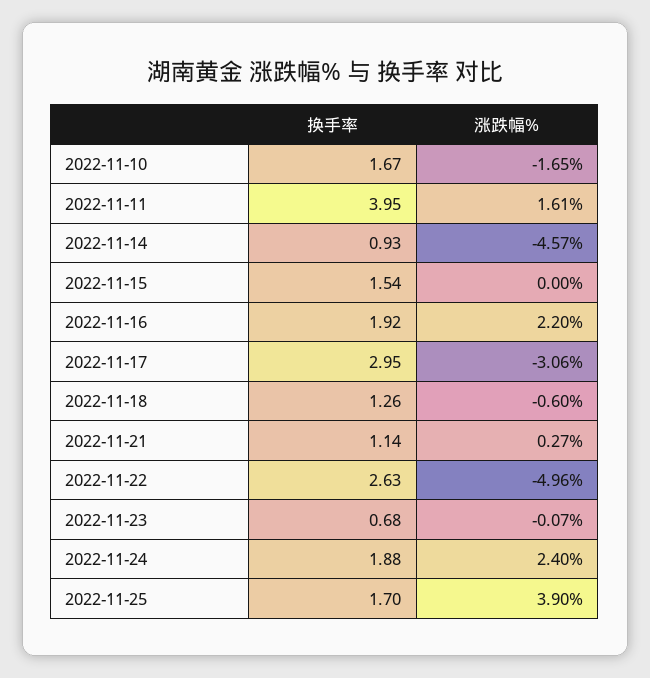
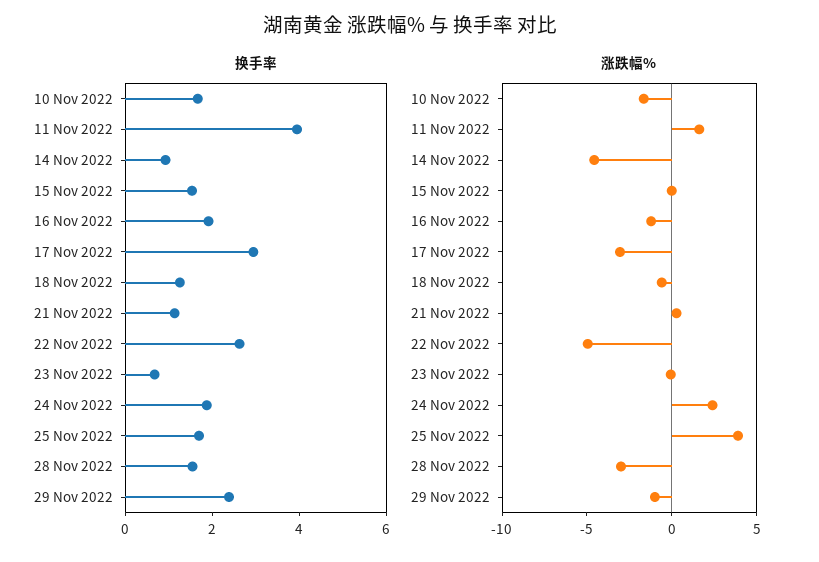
涨跌幅%, 2022-11-16: 2.2 -> -1
换手率, 28 Nov 2022: none -> 1.5
换手率, 29 Nov 2022: none -> 2.5
涨跌幅%, 28 Nov 2022: none -> -3
涨跌幅%, 29 Nov 2022: none -> -1

